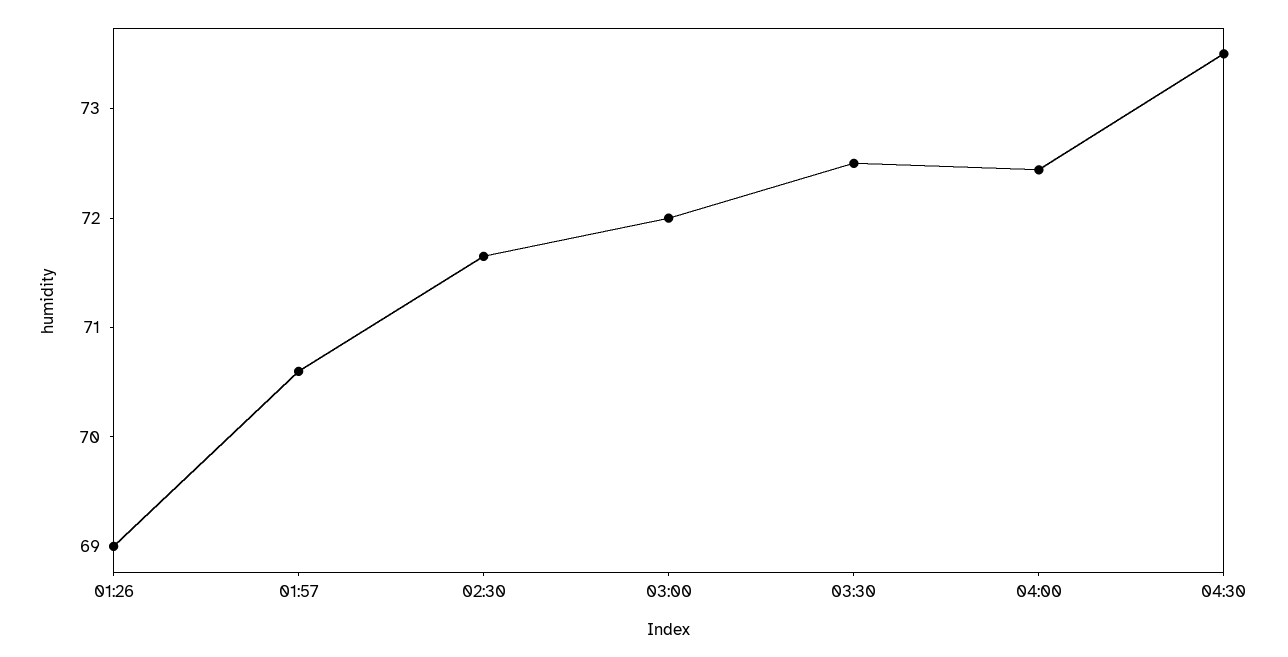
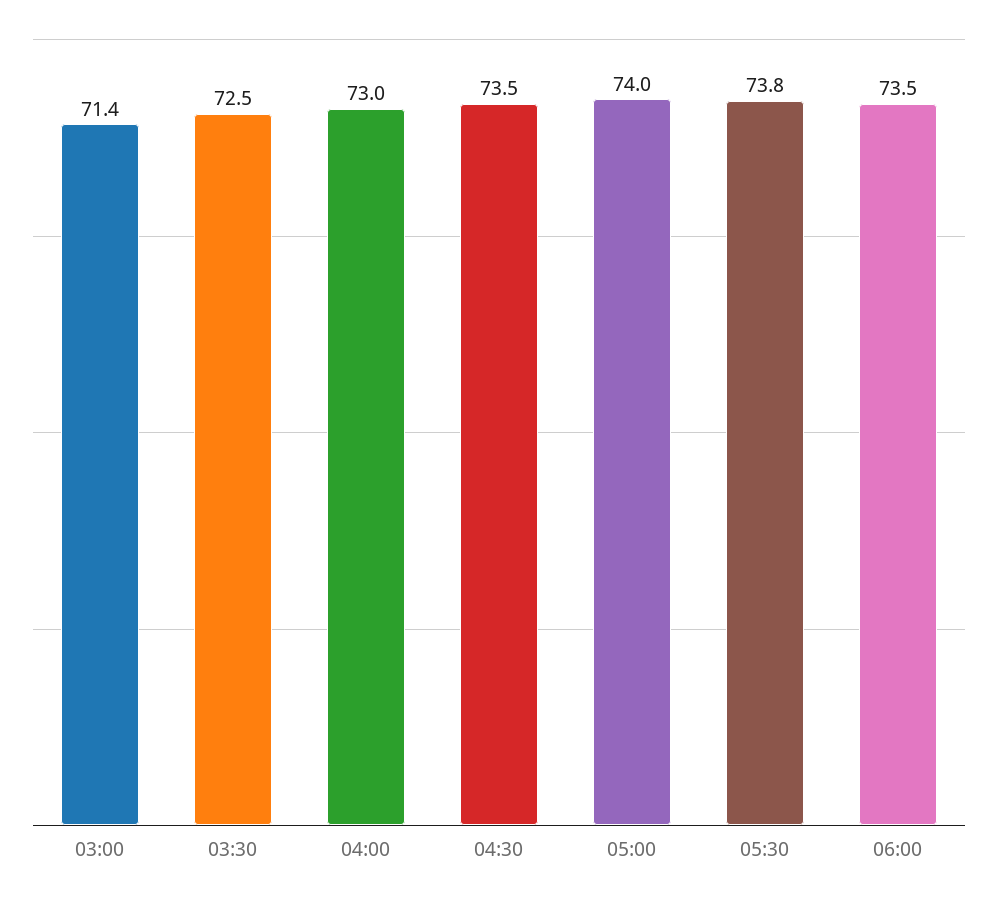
01:26: 69 -> none
01:57: 70.6 -> none
02:30: 71.6 -> none
03:00: 72 -> 71.4
04:00: 72.4 -> 73
05:00: none -> 74
05:30: none -> 73.8
06:00: none -> 73.5

